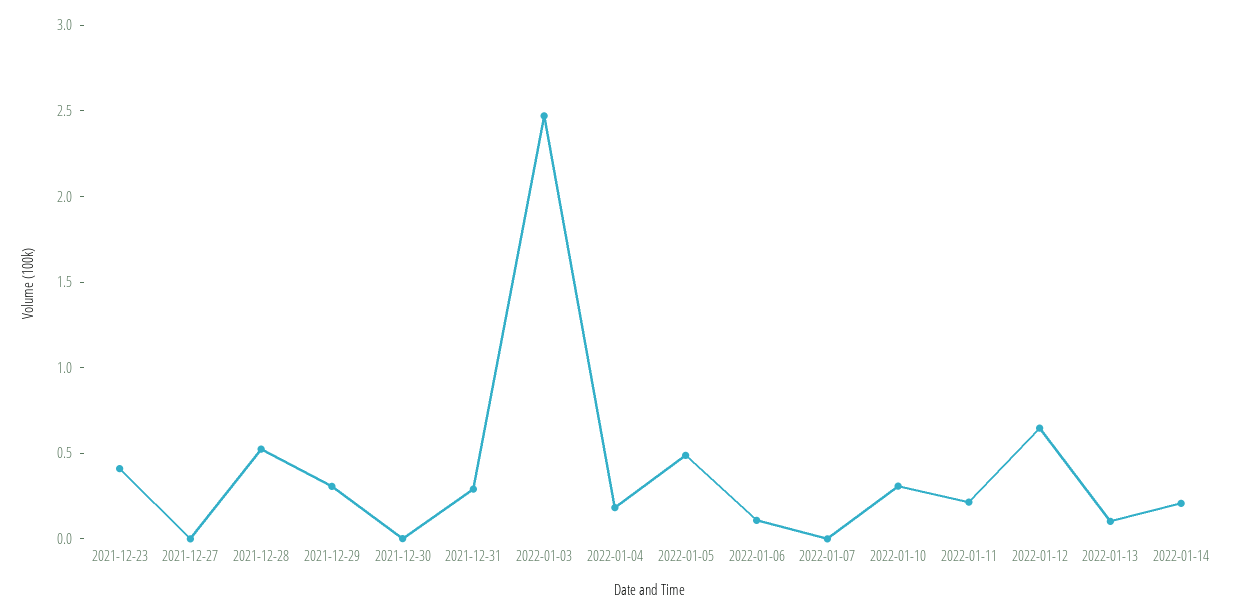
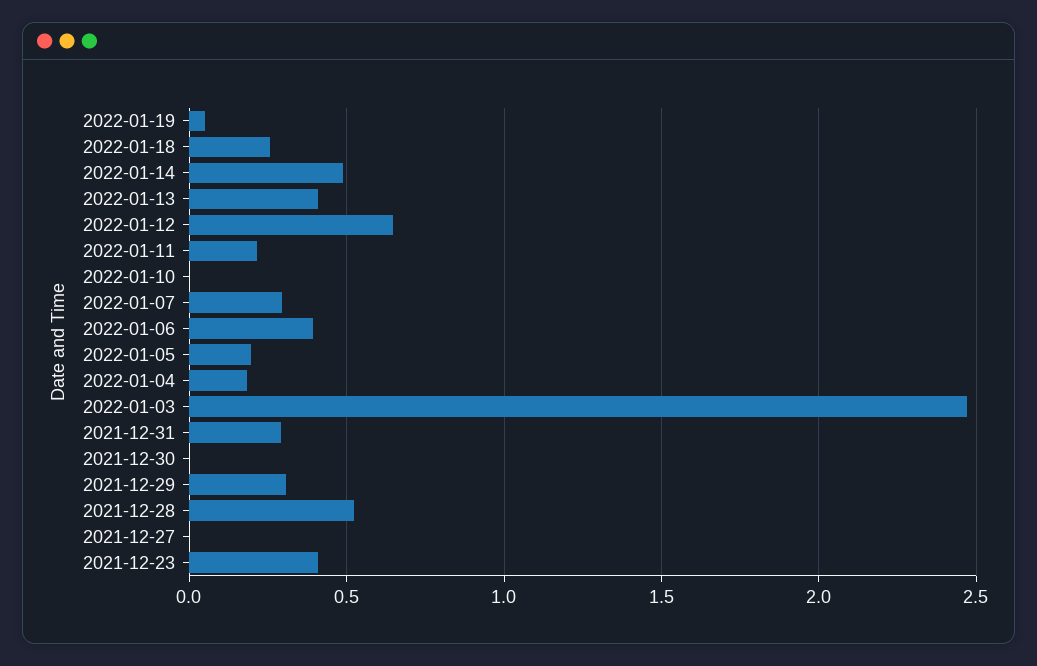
2022-01-05: 0.5 -> 0.2
2022-01-06: 0.1 -> 0.4
2022-01-07: 0 -> 0.3
2022-01-10: 0.3 -> 0
2022-01-13: 0.1 -> 0.4
2022-01-14: 0.2 -> 0.5
2022-01-19: none -> 0.05
2022-01-18: none -> 0.25

